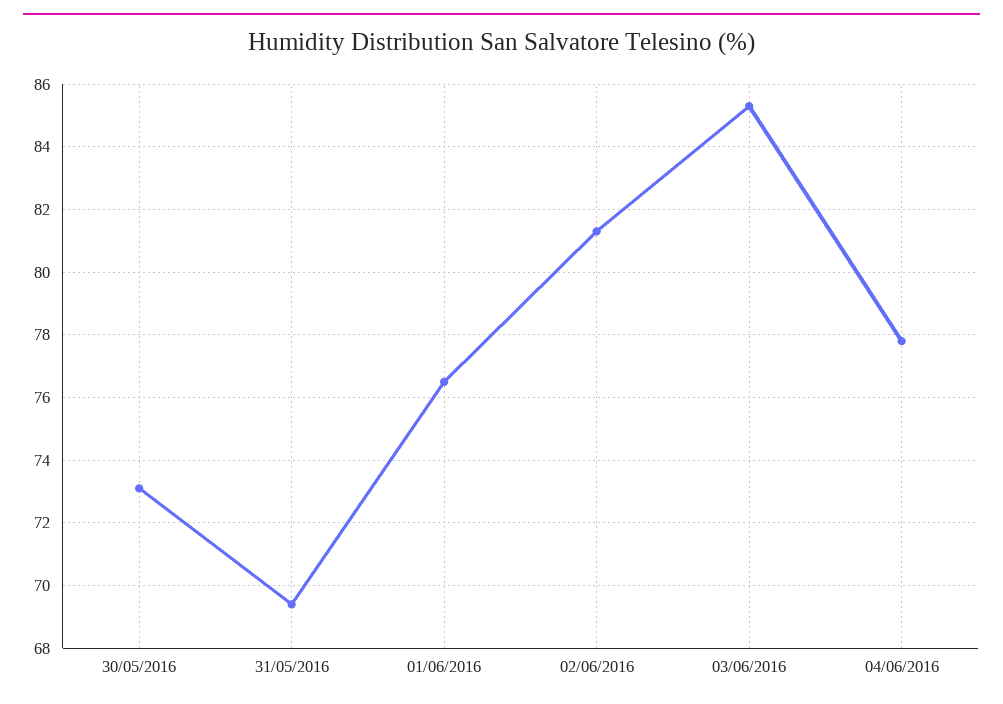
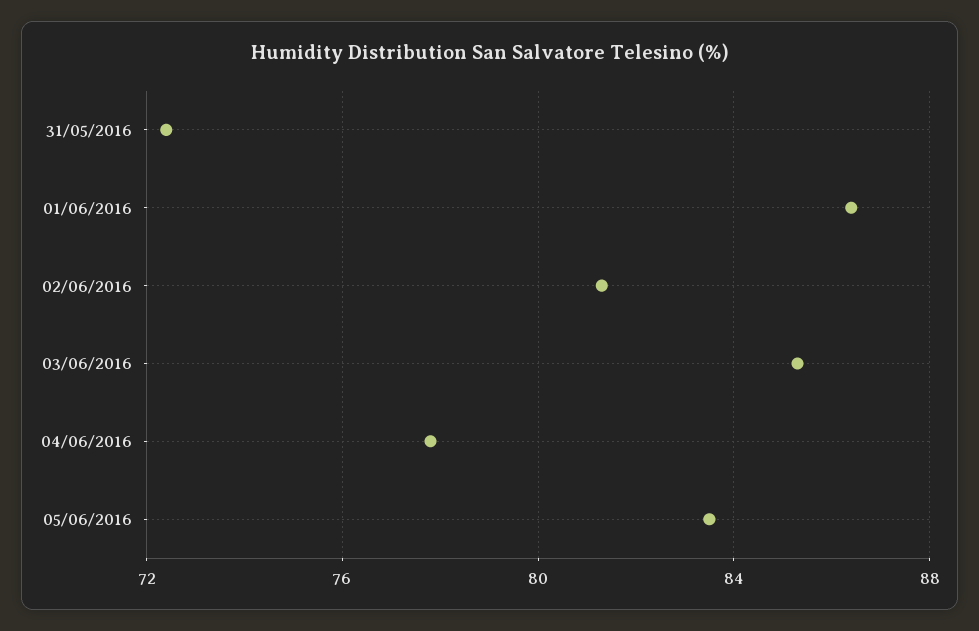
30/05/2016: 73 -> none
31/05/2016: 69.5 -> 72.5
01/06/2016: 76.5 -> 86.5
05/06/2016: none -> 83.5

